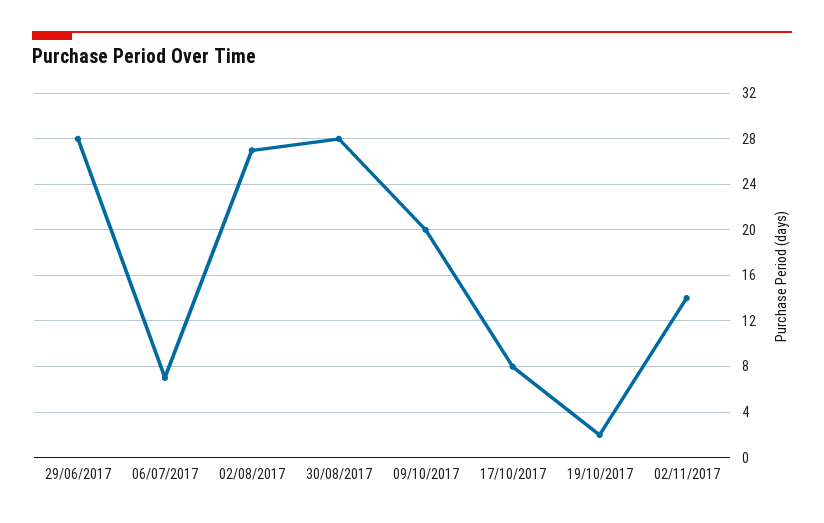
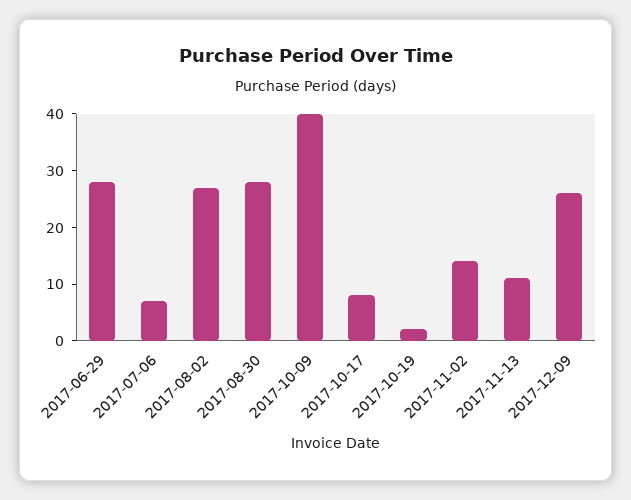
09/10/2017: 20 -> 40
2017-11-13: none -> 10
2017-12-09: none -> 25

